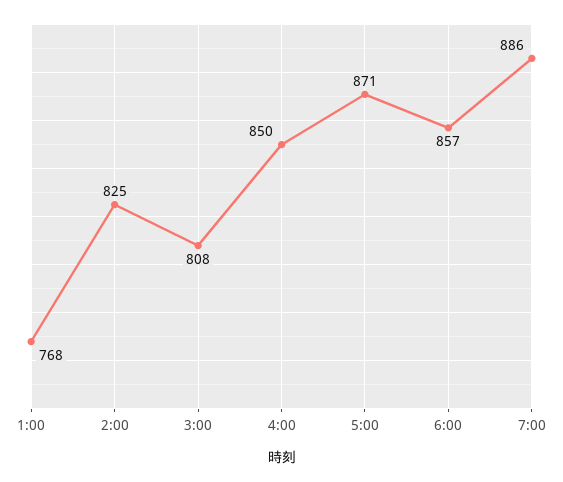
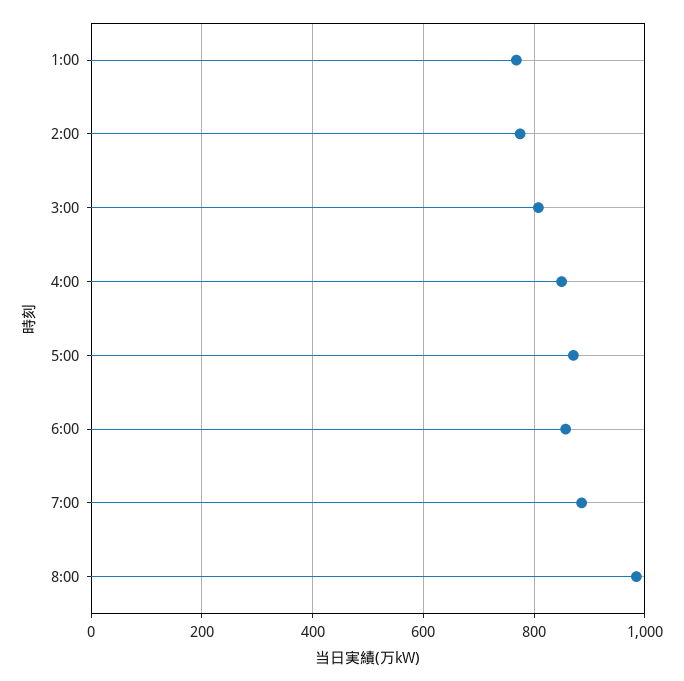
2:00: 825 -> 780
8:00: none -> 980

